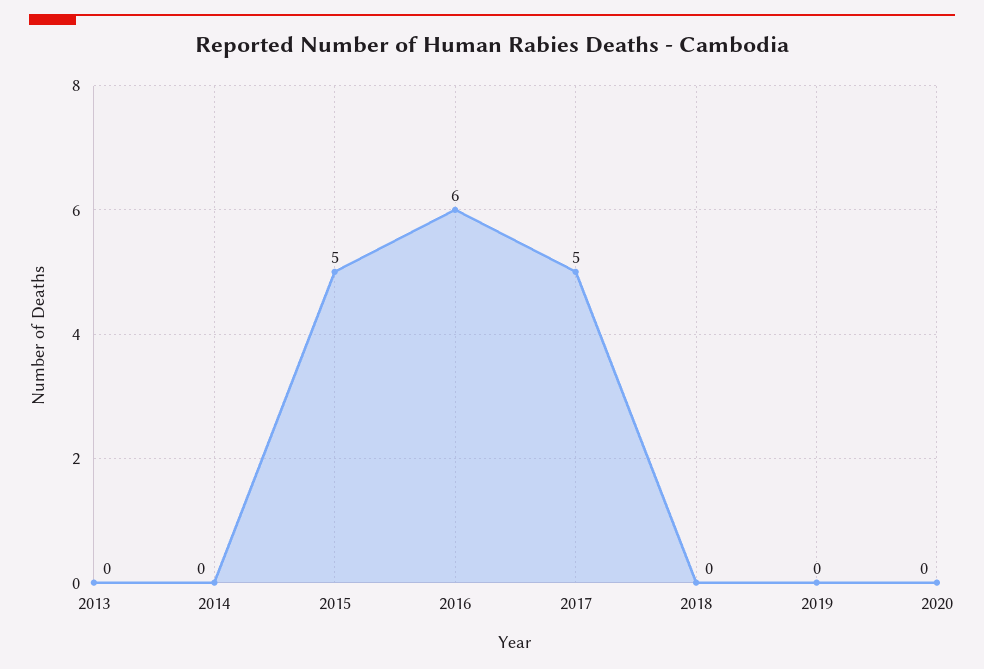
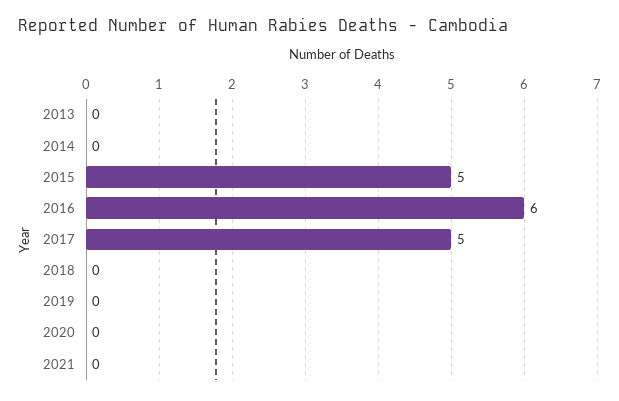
2021: none -> 0

